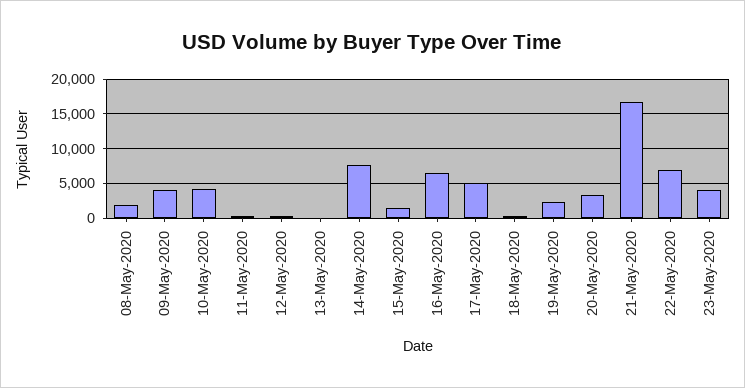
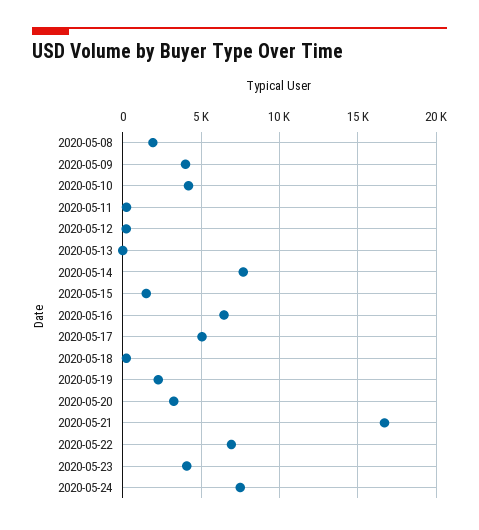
2020-05-24: none -> 7500

